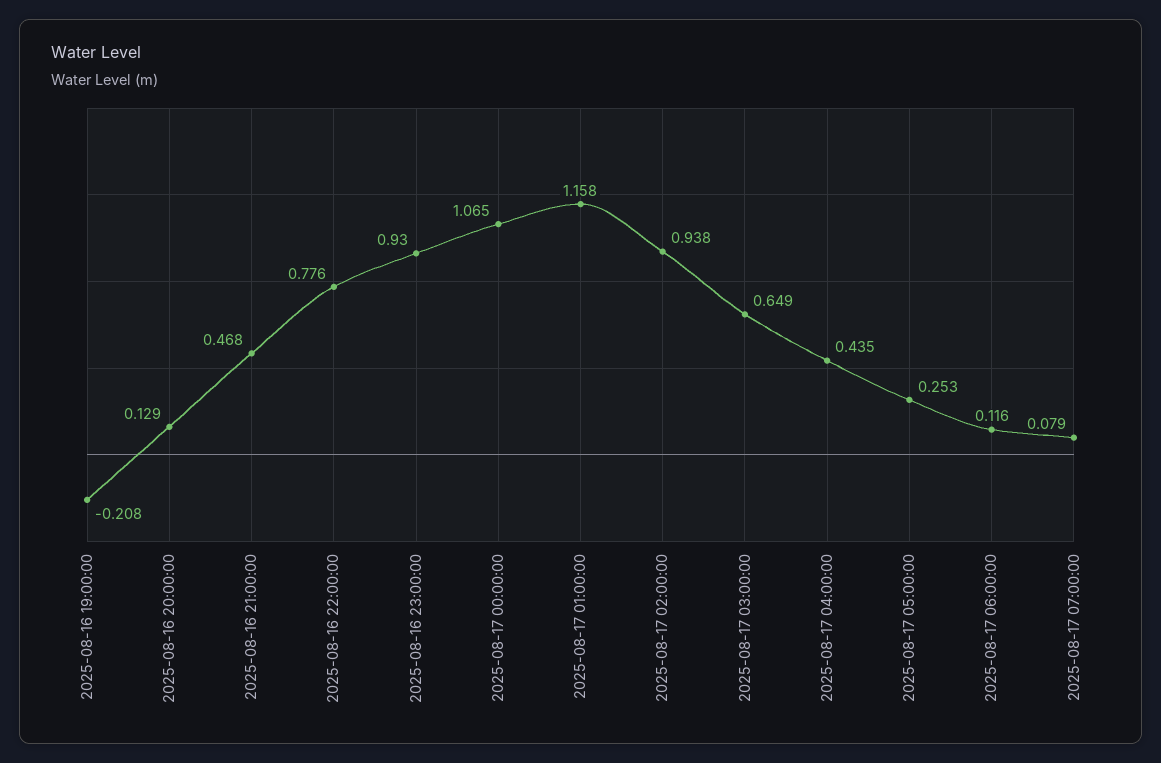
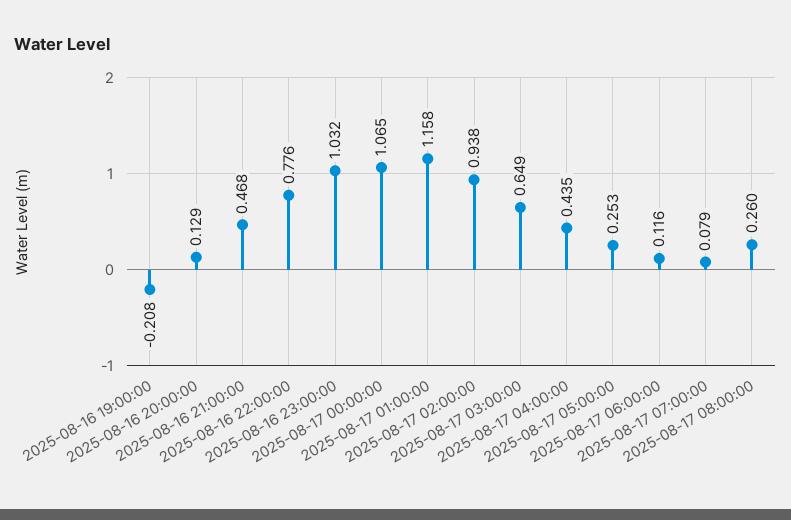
2025-08-16 23:00:00: 0.93 -> 1.032
2025-08-17 08:00:00: none -> 0.26

